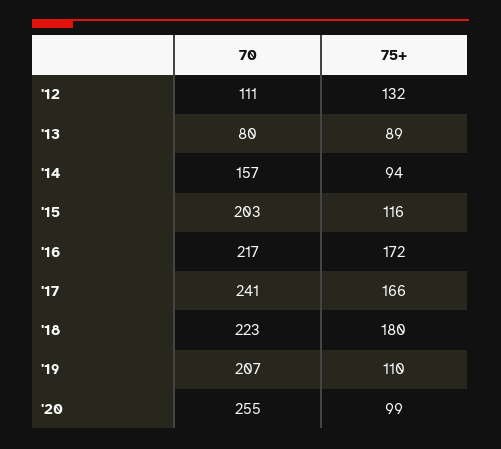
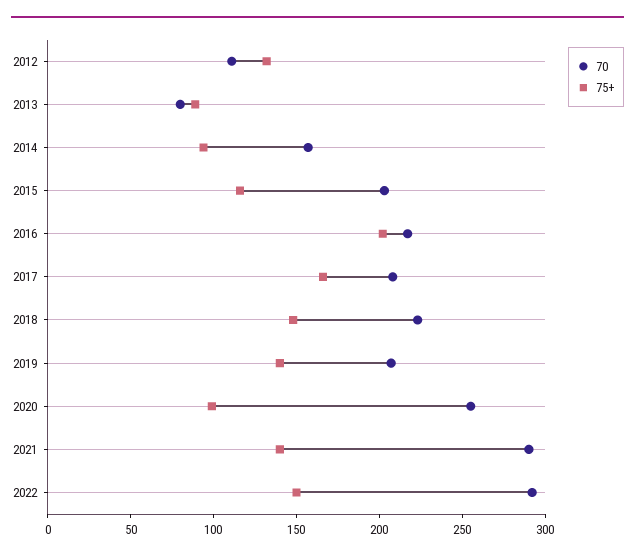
75+, '16: 172 -> 200
70, '17: 241 -> 210
75+, '18: 180 -> 150
75+, '19: 110 -> 140
70, 2021: none -> 290
75+, 2021: none -> 140
70, 2022: none -> 290
75+, 2022: none -> 150

